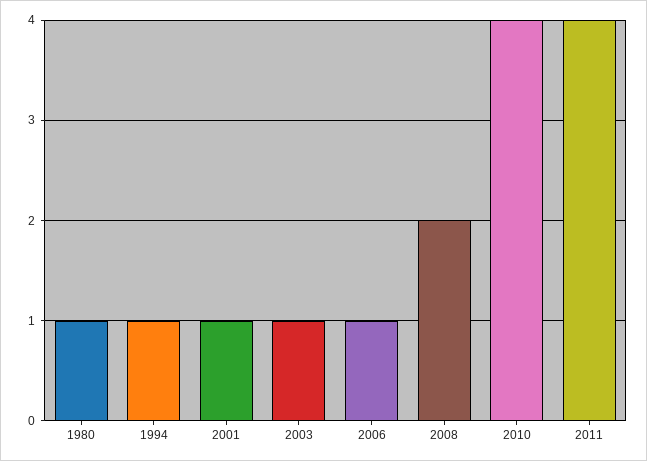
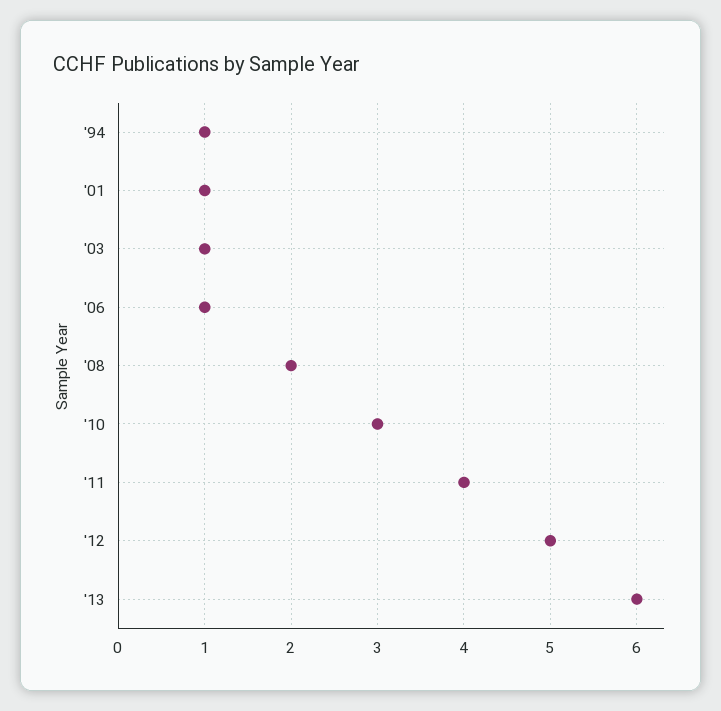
1980: 1 -> none
2010: 4 -> 3
'12: none -> 5
'13: none -> 6

